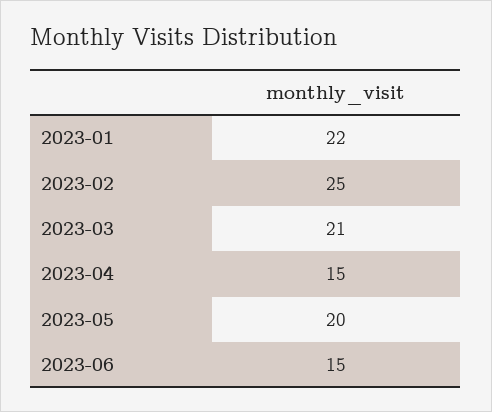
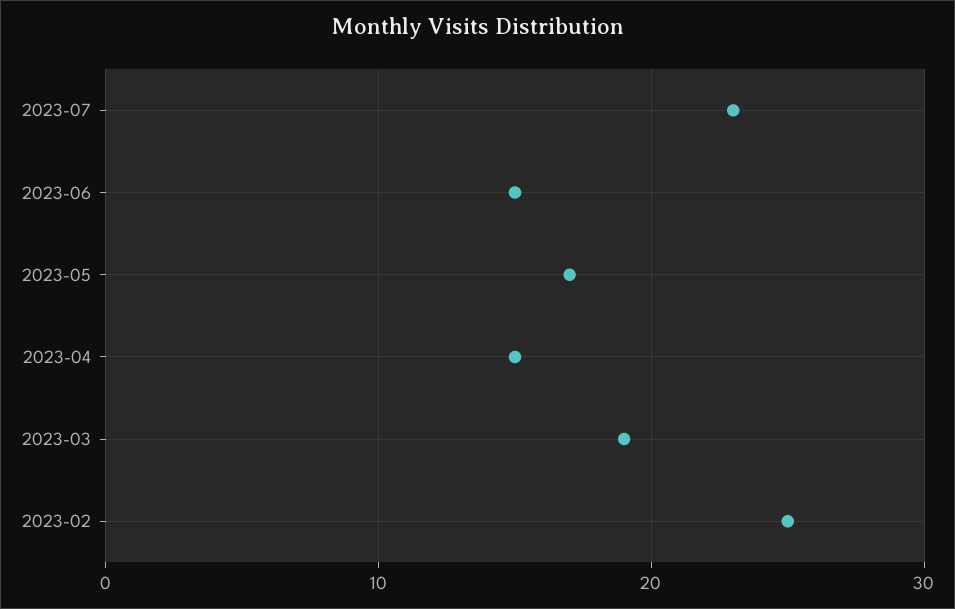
2023-01: 22 -> none
2023-03: 21 -> 19
2023-05: 20 -> 17
2023-07: none -> 23

